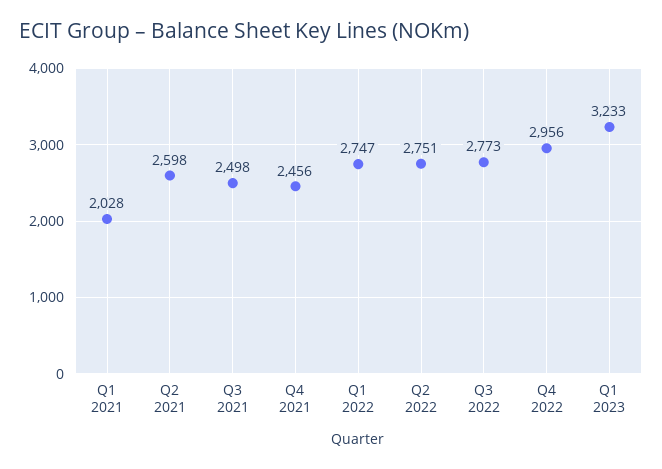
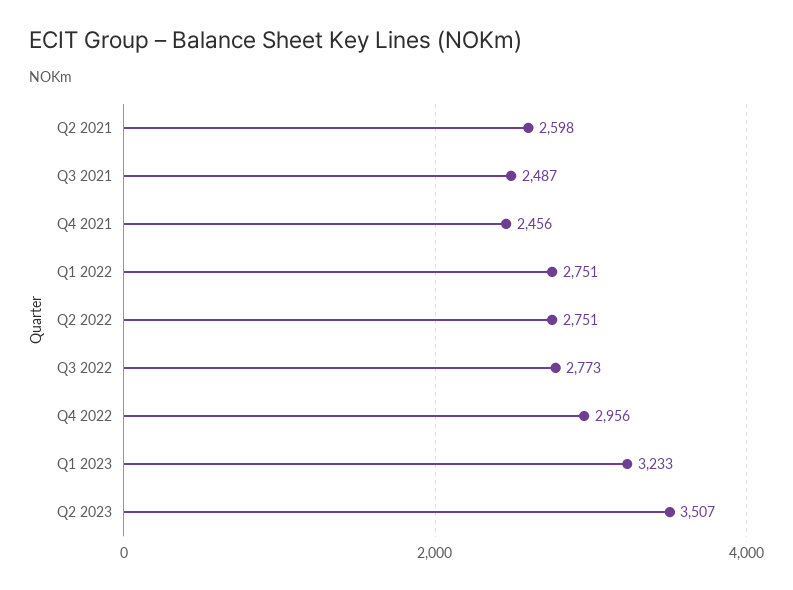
Q1 2021: 2028 -> none
Q3 2021: 2498 -> 2487
Q1 2022: 2747 -> 2751
Q2 2023: none -> 3507

